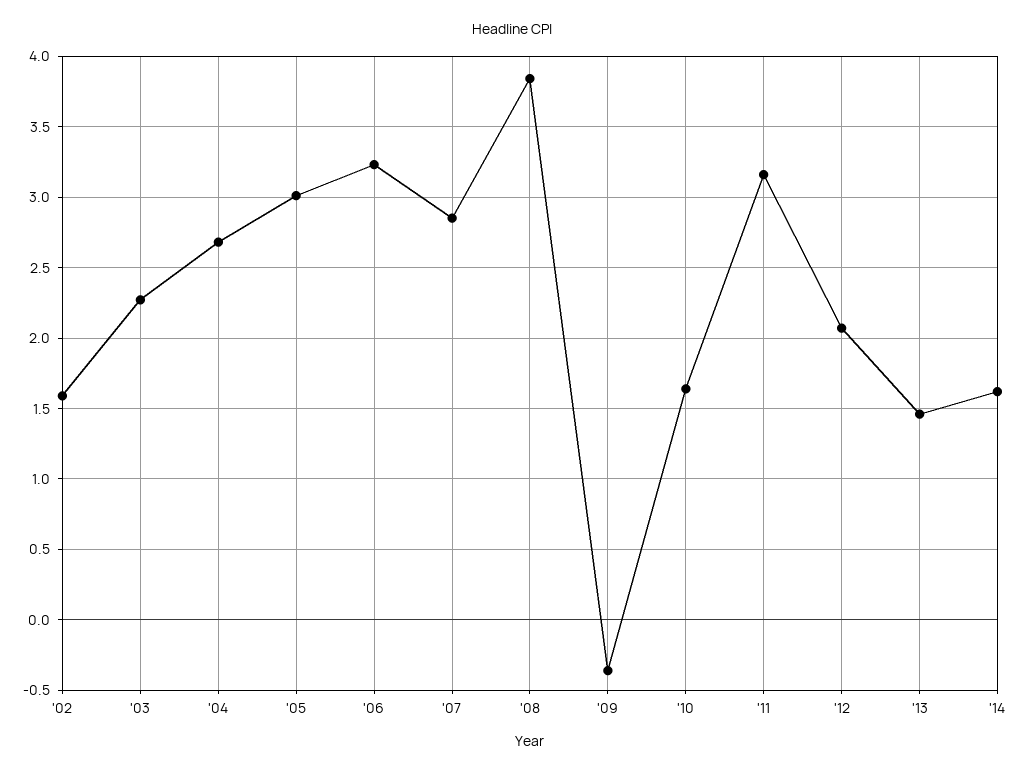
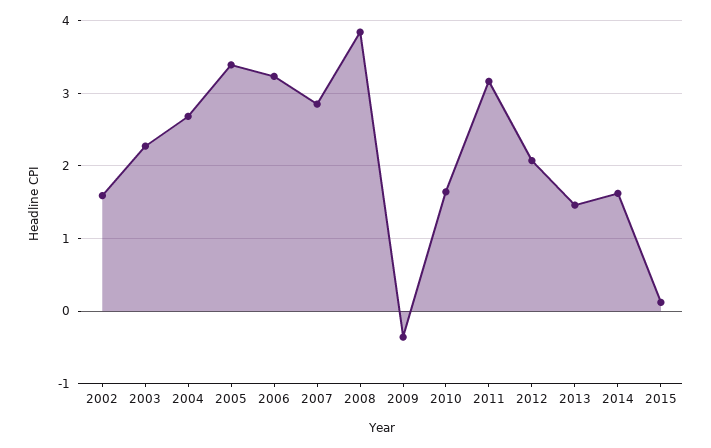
'05: 3 -> 3.4
2015: none -> 0.1

